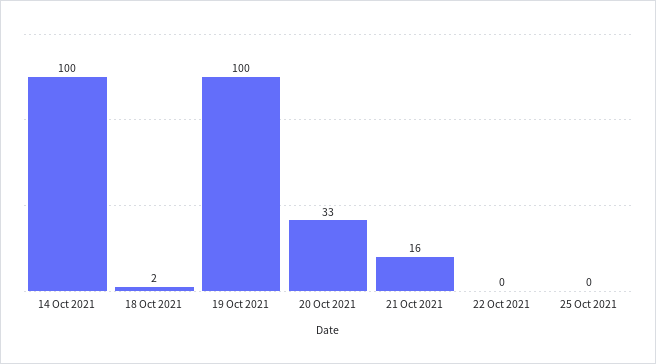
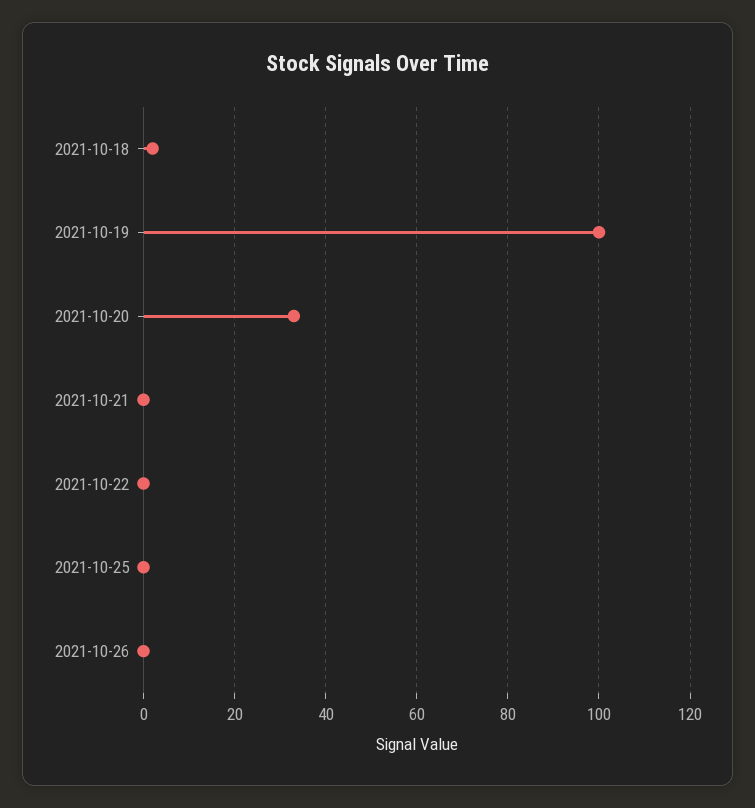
14 Oct 2021: 100 -> none
21 Oct 2021: 16 -> 0
2021-10-26: none -> 0

